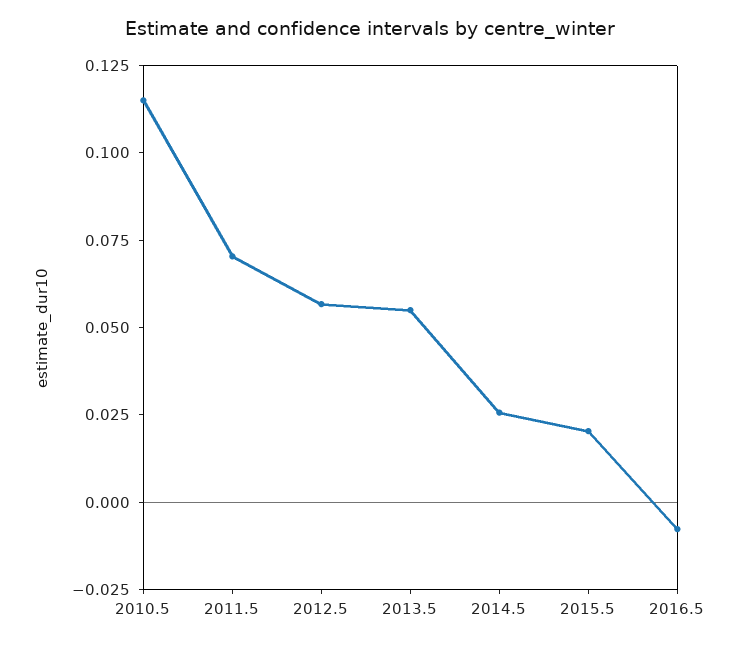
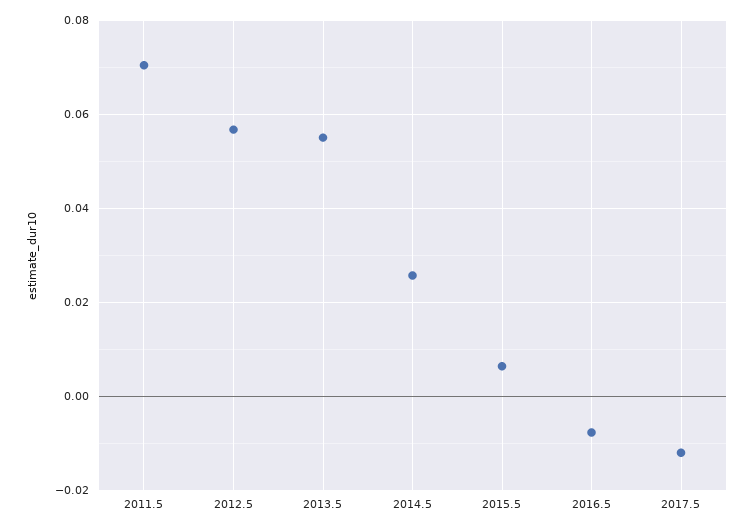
2010.5: 0.115 -> none
2015.5: 0.02 -> 0.006
2017.5: none -> -0.012

